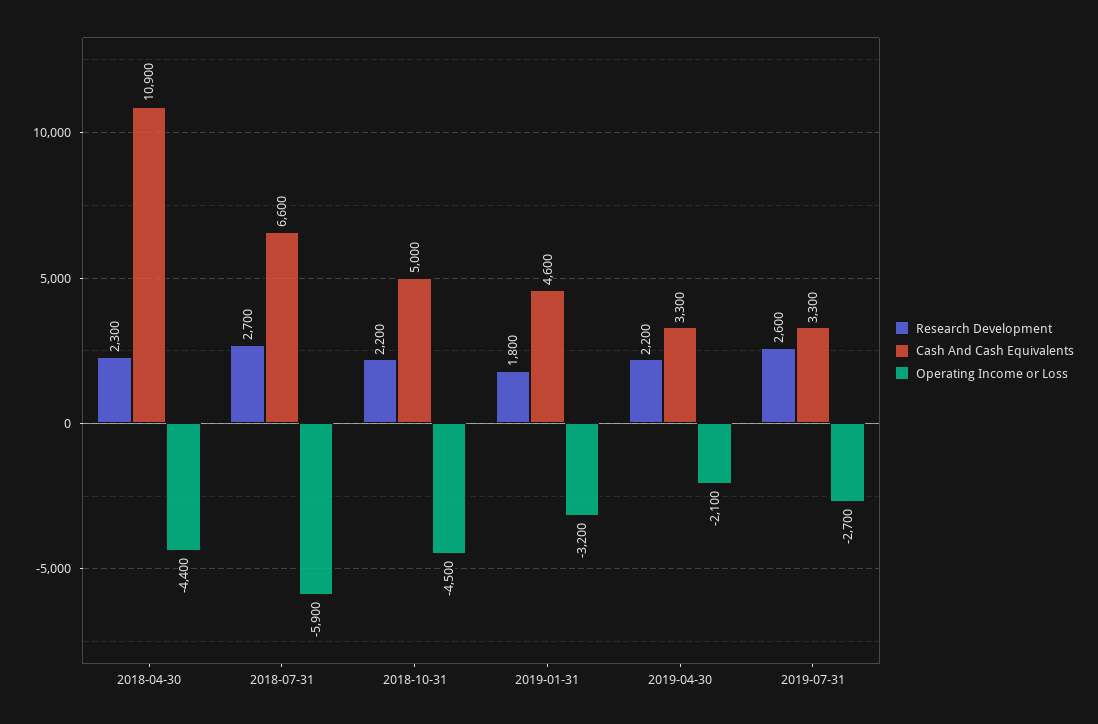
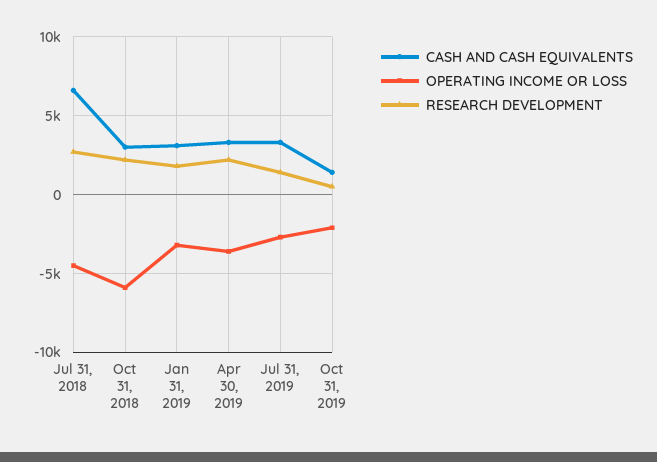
Research Development, 2018-04-30: 2300 -> none
Cash And Cash Equivalents, 2018-04-30: 10900 -> none
Operating Income or Loss, 2018-04-30: -4400 -> none
Operating Income or Loss, 2018-07-31: -5900 -> -4500
Cash And Cash Equivalents, 2018-10-31: 5000 -> 3000
Operating Income or Loss, 2018-10-31: -4500 -> -6000
Cash And Cash Equivalents, 2019-01-31: 4600 -> 3000
Operating Income or Loss, 2019-04-30: -2100 -> -3500
Research Development, 2019-07-31: 2600 -> 1500
Cash And Cash Equivalents, Oct 31, 2019: none -> 1500
Operating Income or Loss, Oct 31, 2019: none -> -2000
Research Development, Oct 31, 2019: none -> 500

